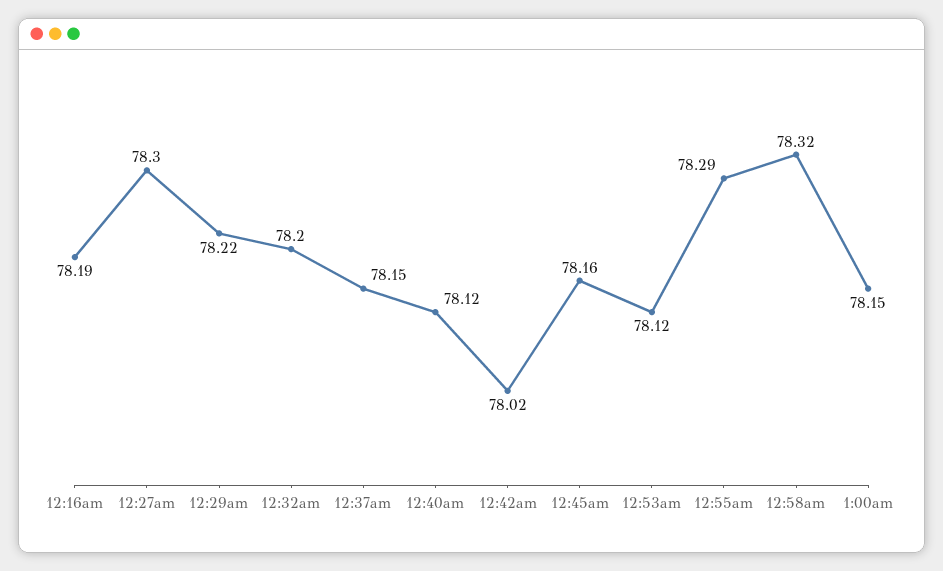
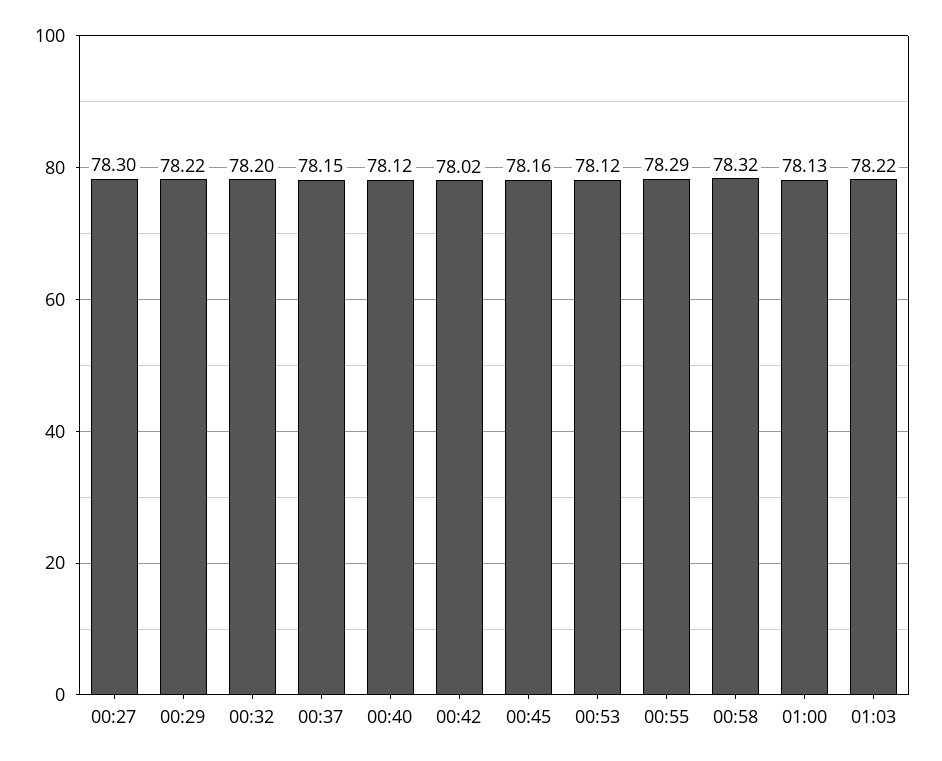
12:16am: 78.19 -> none
1:00am: 78.15 -> 78.13
01:03: none -> 78.22

